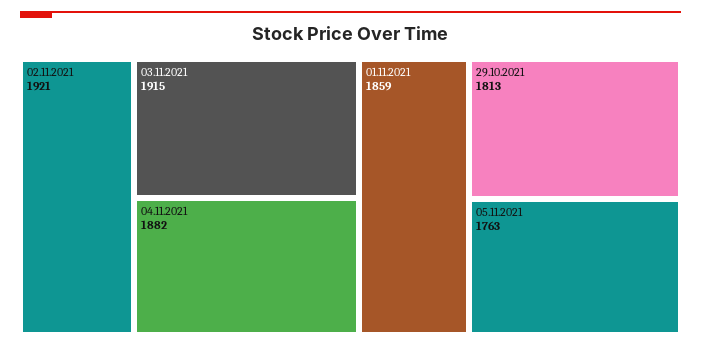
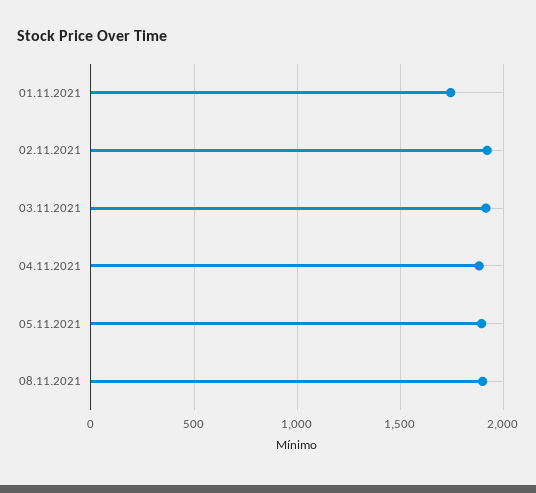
01.11.2021: 1859 -> 1750
29.10.2021: 1813 -> none
05.11.2021: 1763 -> 1900
08.11.2021: none -> 1900

